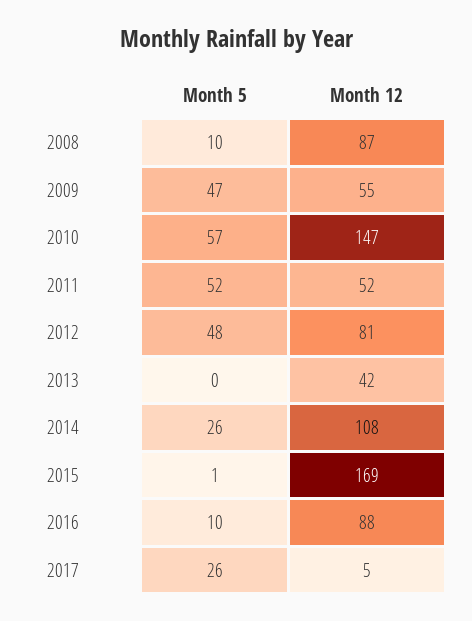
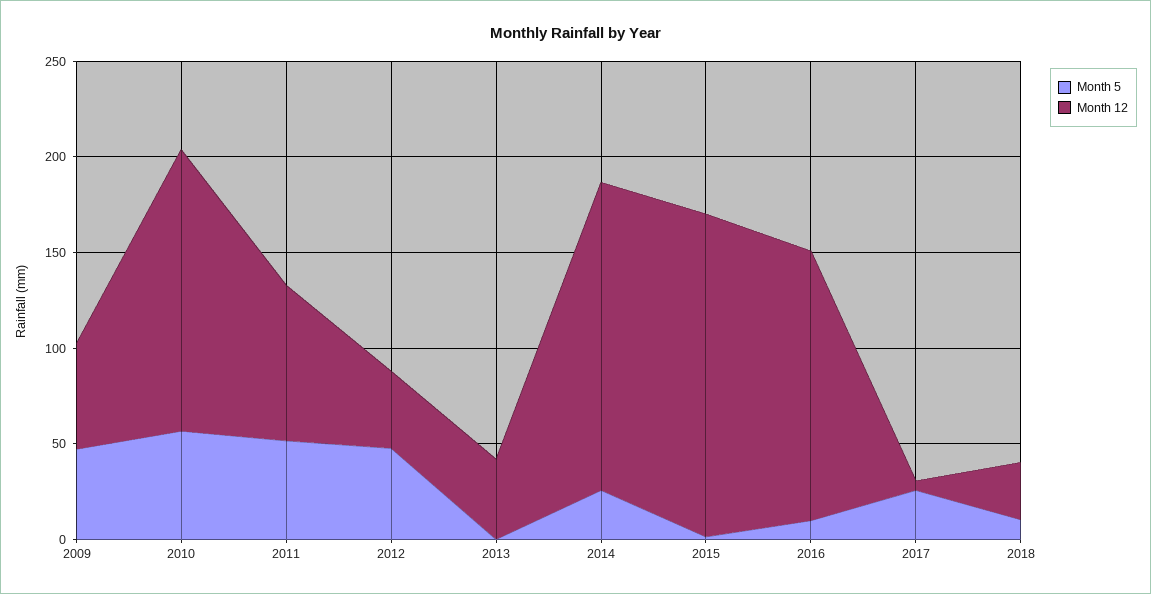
Month 5, 2008: 10 -> none
Month 12, 2008: 87 -> none
Month 12, 2011: 52 -> 80
Month 12, 2012: 81 -> 40
Month 12, 2014: 108 -> 160
Month 12, 2016: 88 -> 140
Month 5, 2018: none -> 10
Month 12, 2018: none -> 30

